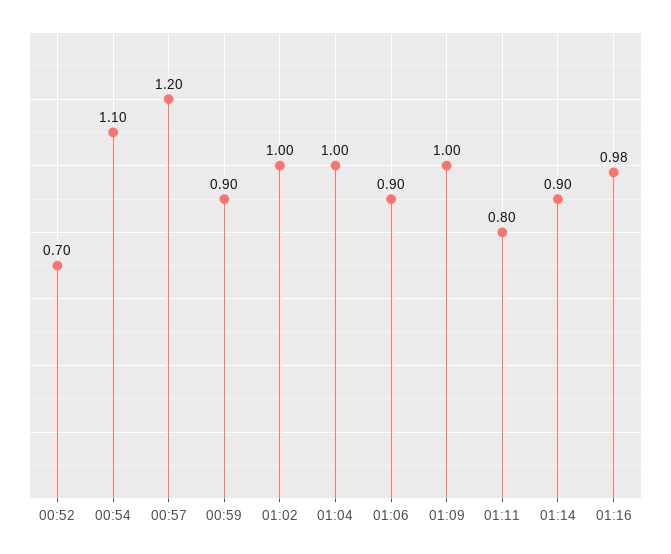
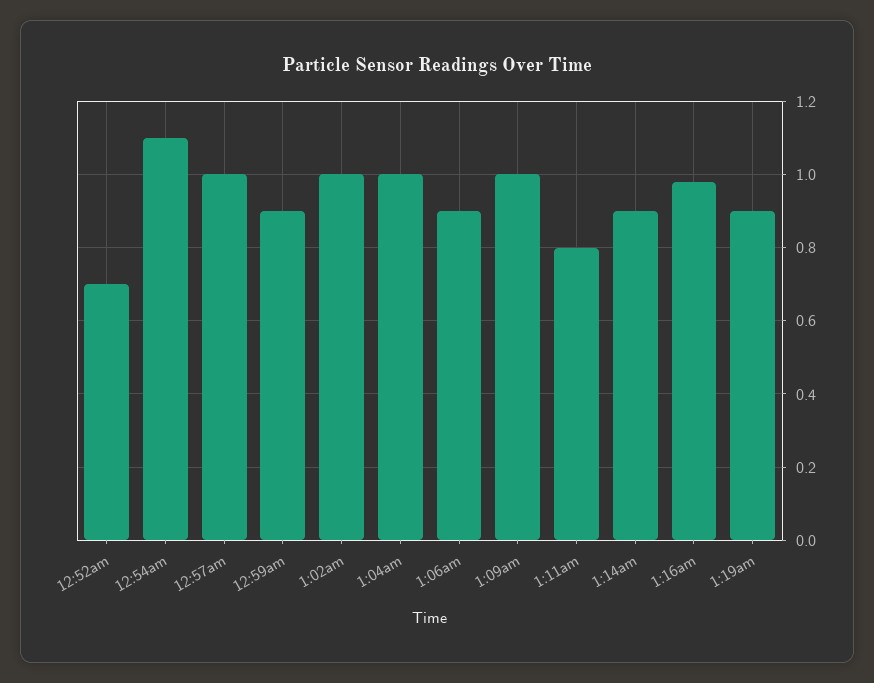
00:57: 1.2 -> 1
1:19am: none -> 0.9

